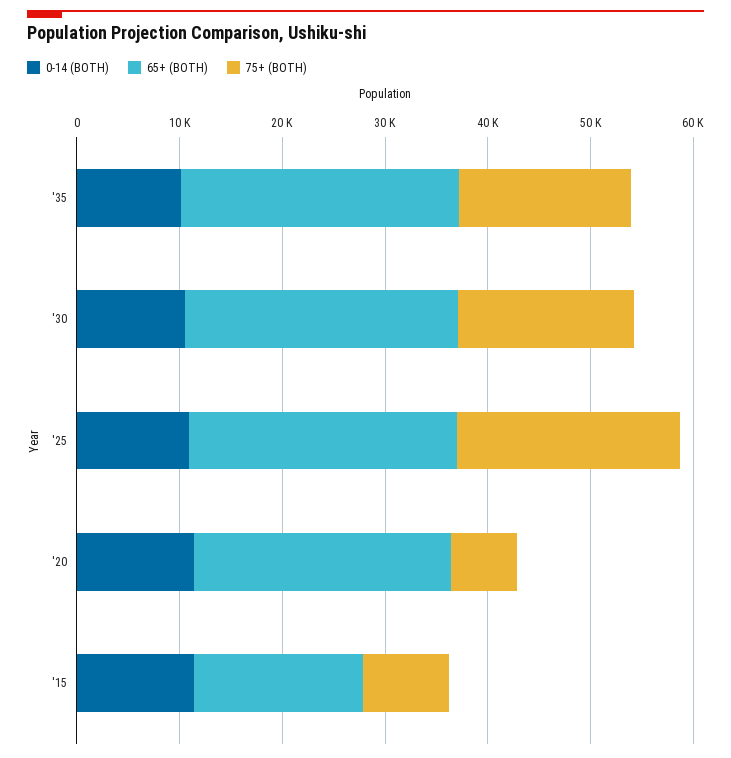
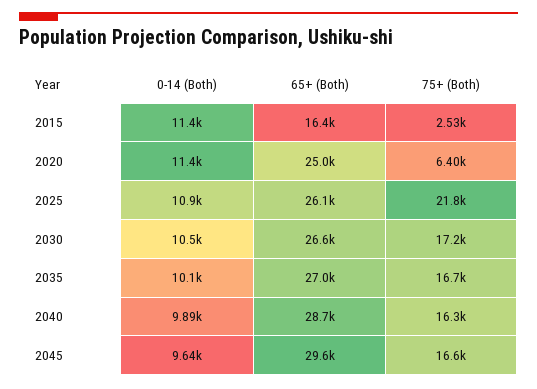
75+ (BOTH), '15: 8000 -> 2530
0-14 (BOTH), 2040: none -> 9890
65+ (BOTH), 2040: none -> 28700
75+ (BOTH), 2040: none -> 16300
0-14 (BOTH), 2045: none -> 9640
65+ (BOTH), 2045: none -> 29600
75+ (BOTH), 2045: none -> 16600

